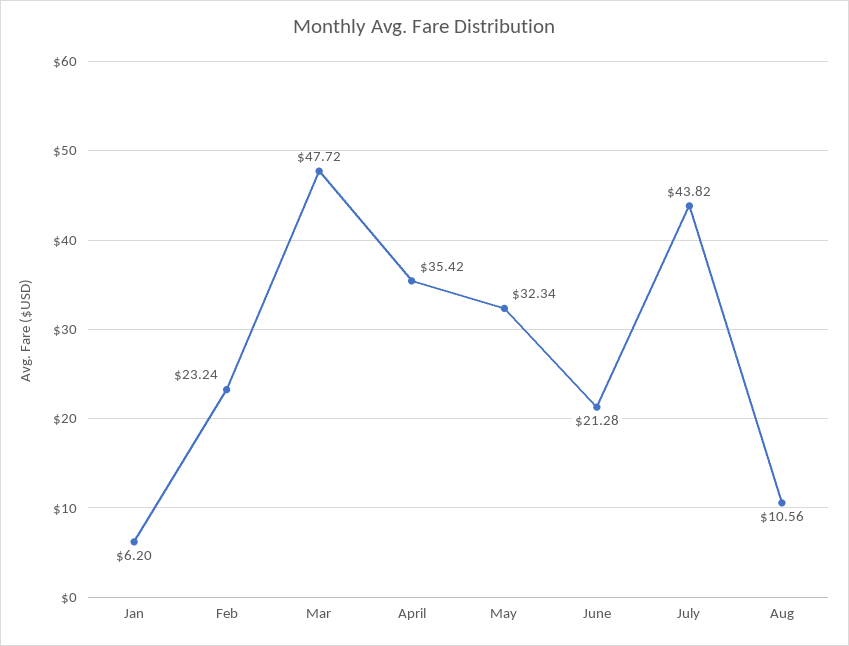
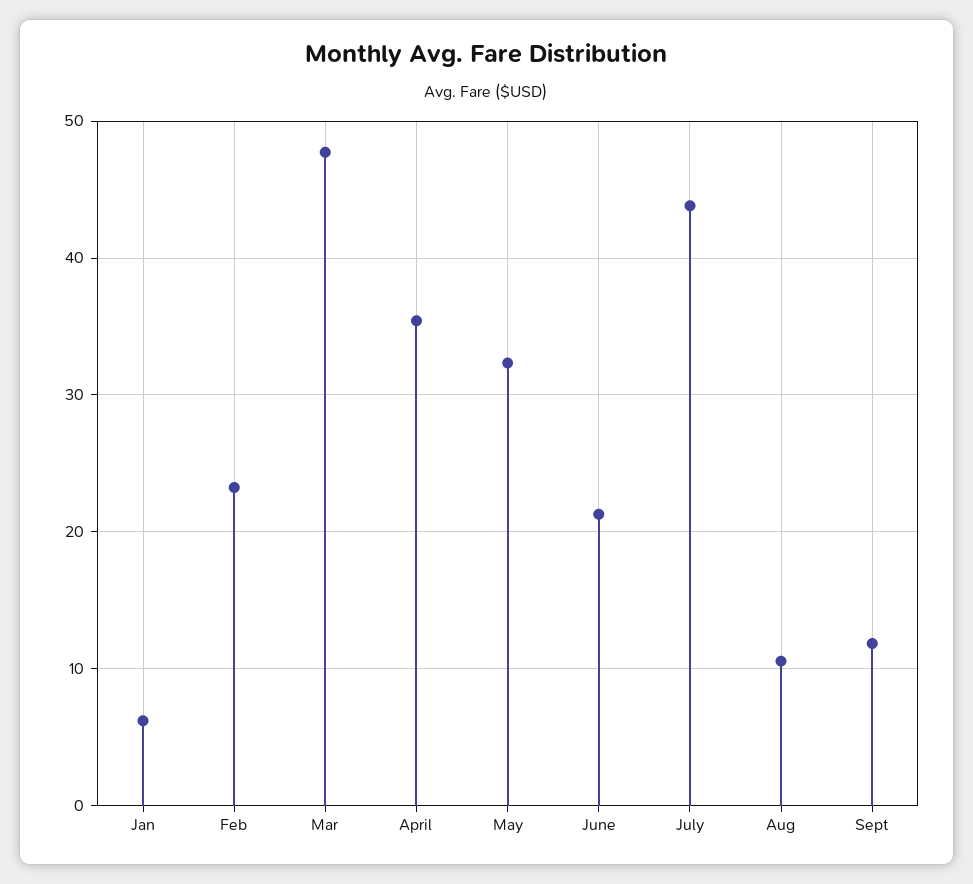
Sept: none -> 12

